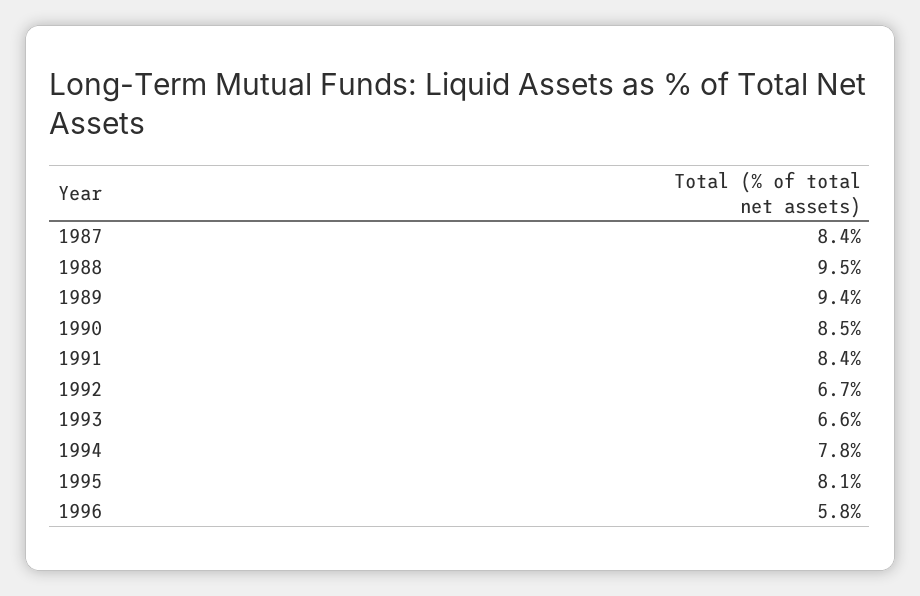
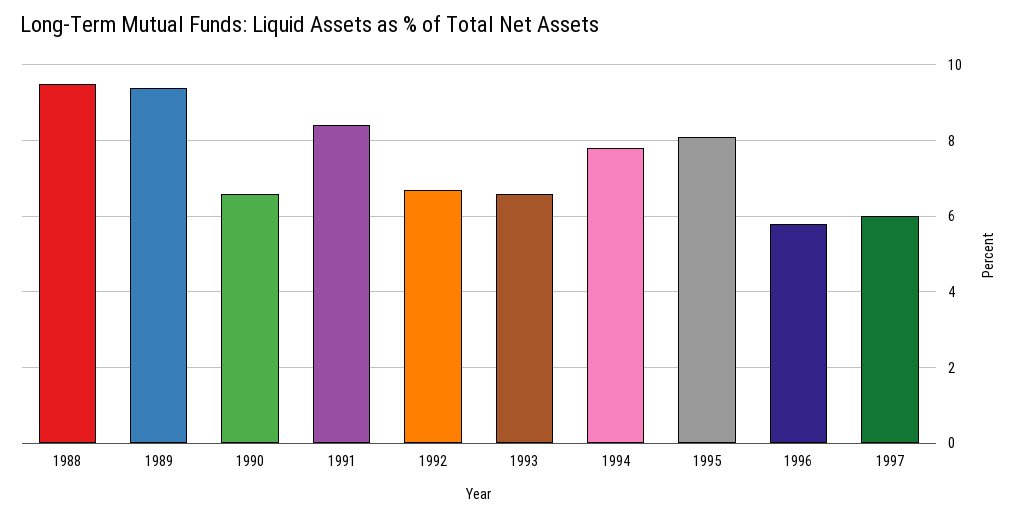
1987: 8.4 -> none
1990: 8.5 -> 6.5
1997: none -> 6

